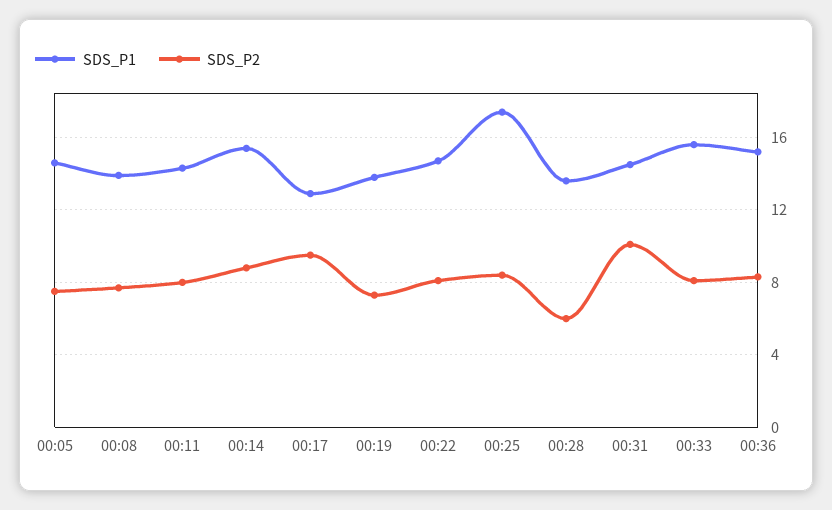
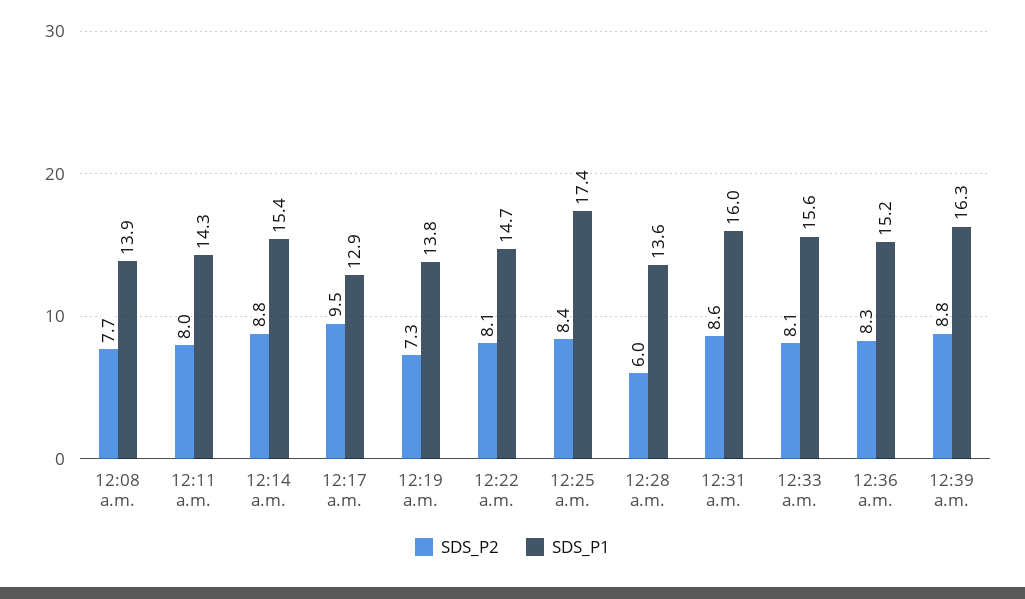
SDS_P1, 00:05: 14.5 -> none
SDS_P2, 00:05: 7.5 -> none
SDS_P1, 00:31: 14.5 -> 16
SDS_P2, 00:31: 10 -> 8.6
SDS_P2, 12:39 a.m.: none -> 8.8
SDS_P1, 12:39 a.m.: none -> 16.3

